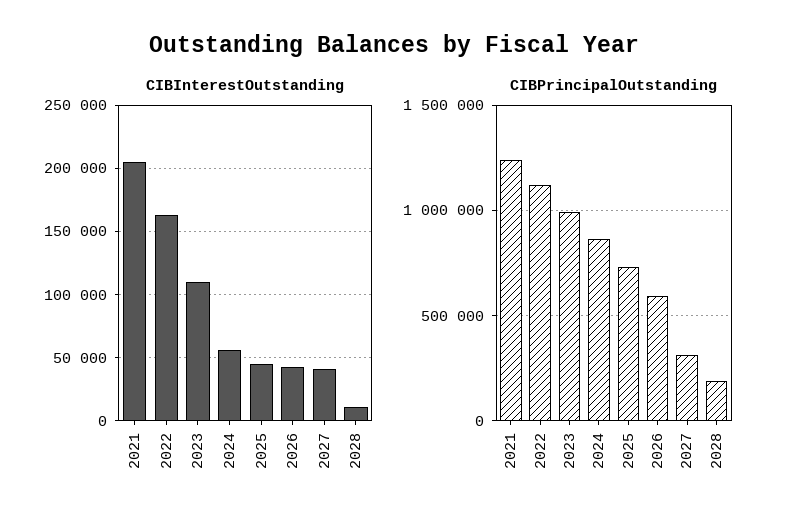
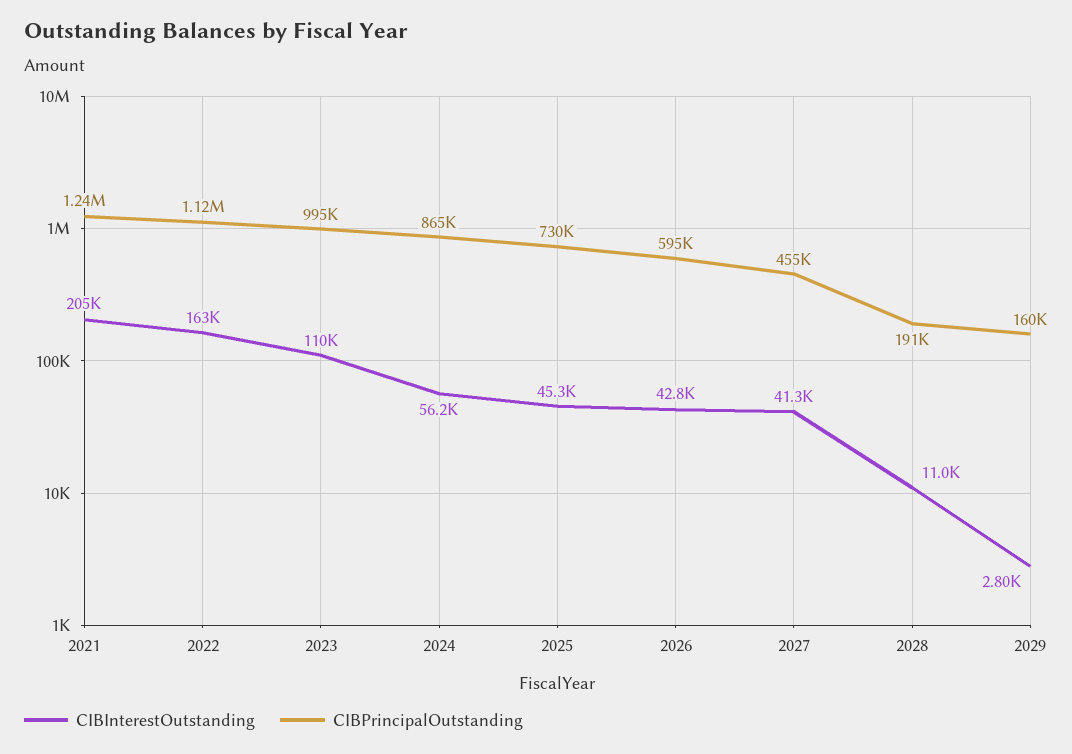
CIBPrincipalOutstanding, 2027: 300000 -> 455000
CIBInterestOutstanding, 2029: none -> 2800
CIBPrincipalOutstanding, 2029: none -> 160000

